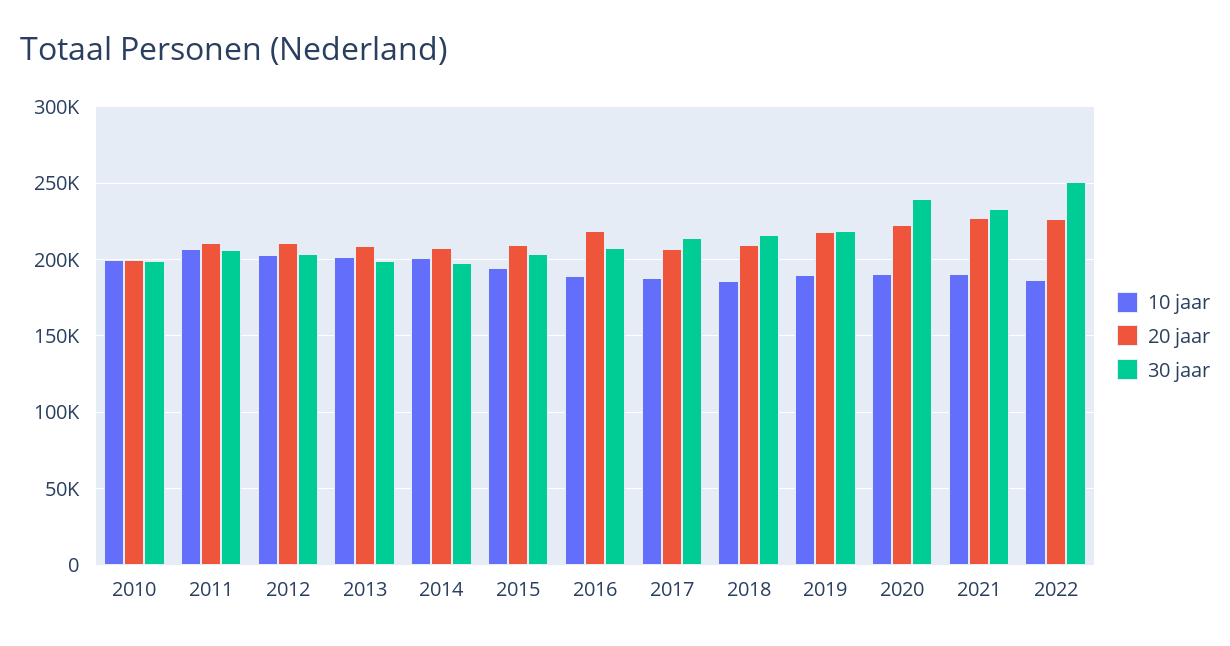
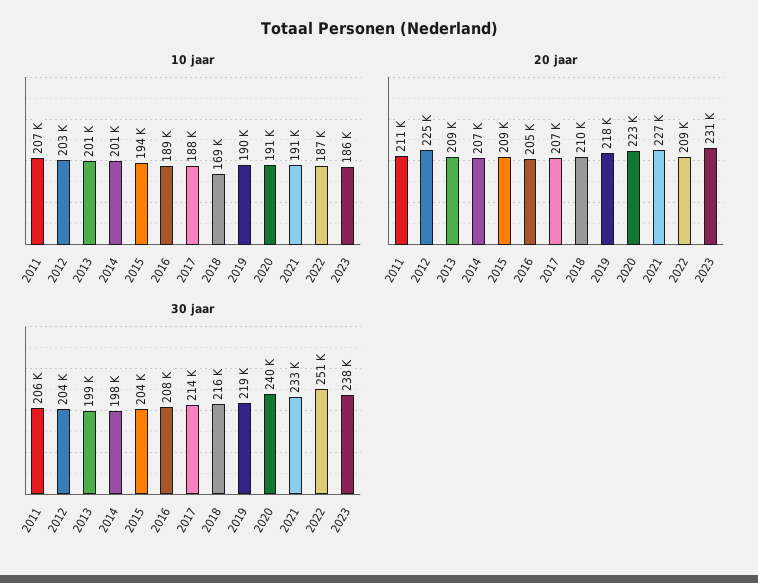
10 jaar, 2010: 200000 -> none
20 jaar, 2010: 200000 -> none
30 jaar, 2010: 200000 -> none
20 jaar, 2012: 210000 -> 225000
20 jaar, 2016: 220000 -> 205000
10 jaar, 2018: 185000 -> 169000
20 jaar, 2022: 225000 -> 209000
10 jaar, 2023: none -> 186000
20 jaar, 2023: none -> 231000
30 jaar, 2023: none -> 238000

